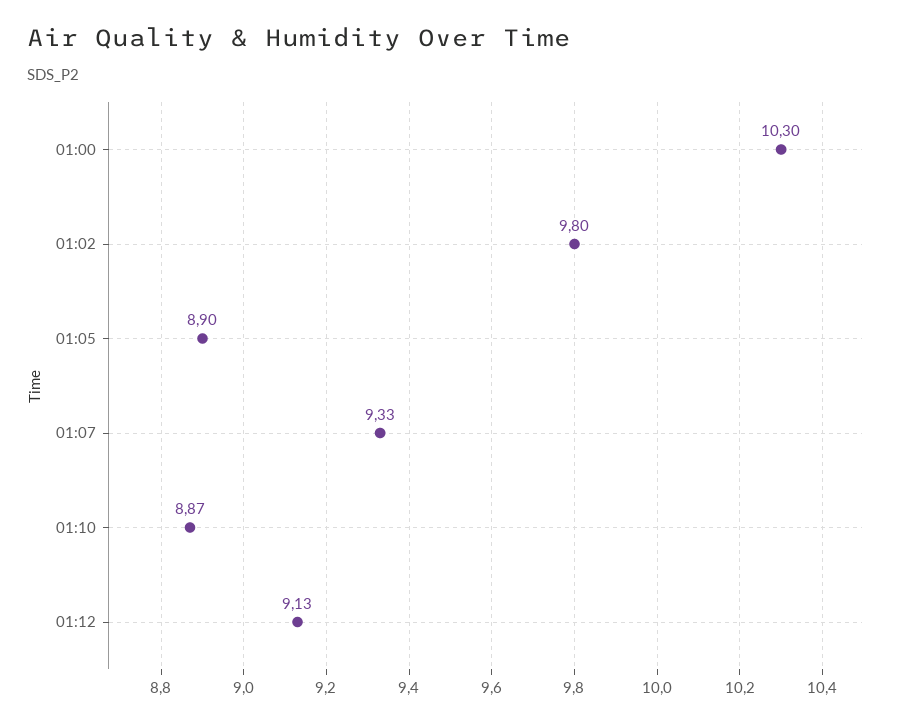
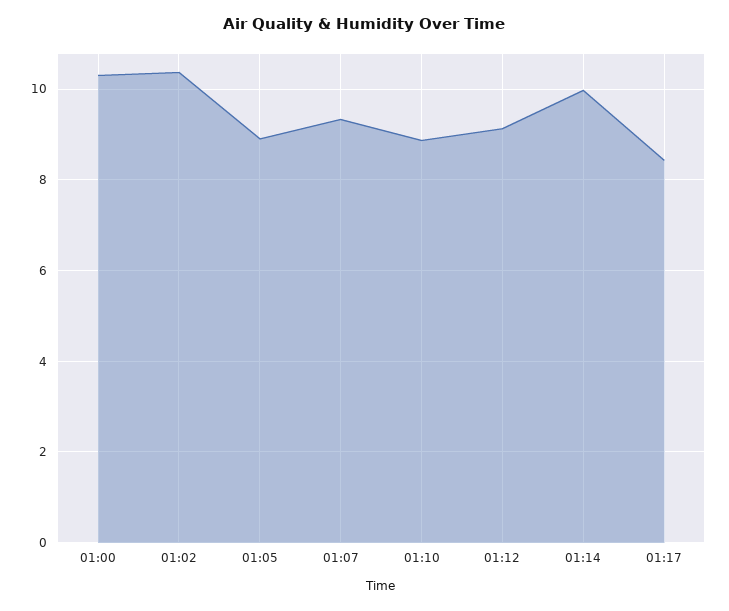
01:02: 9.8 -> 10.4
01:14: none -> 10
01:17: none -> 8.4

